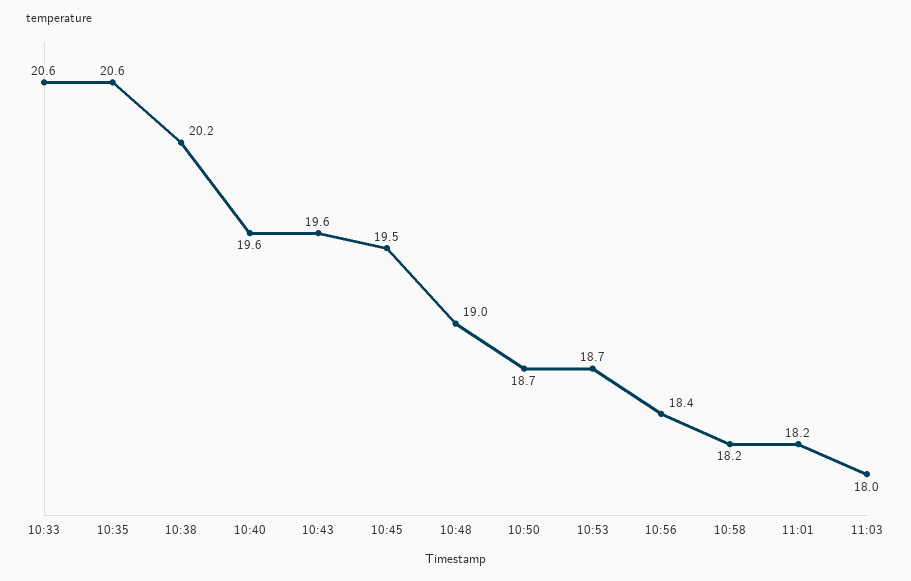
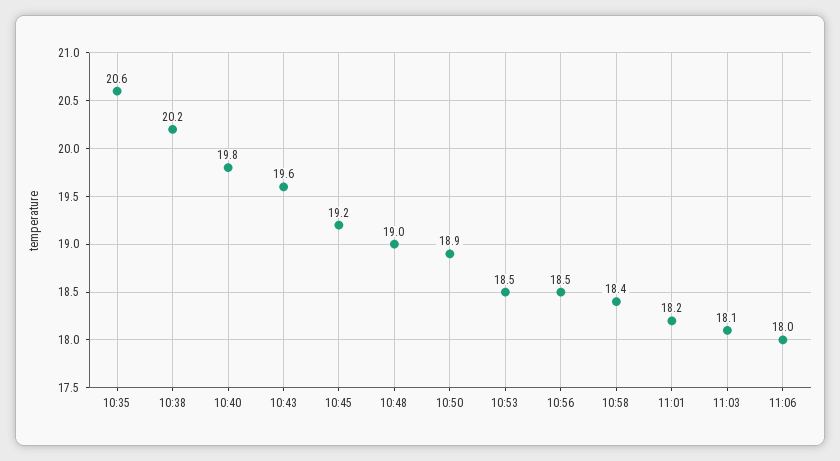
10:33: 20.6 -> none
10:40: 19.6 -> 19.8
10:45: 19.5 -> 19.2
10:50: 18.7 -> 18.9
10:53: 18.7 -> 18.5
10:56: 18.4 -> 18.5
10:58: 18.2 -> 18.4
11:03: 18 -> 18.1
11:06: none -> 18

